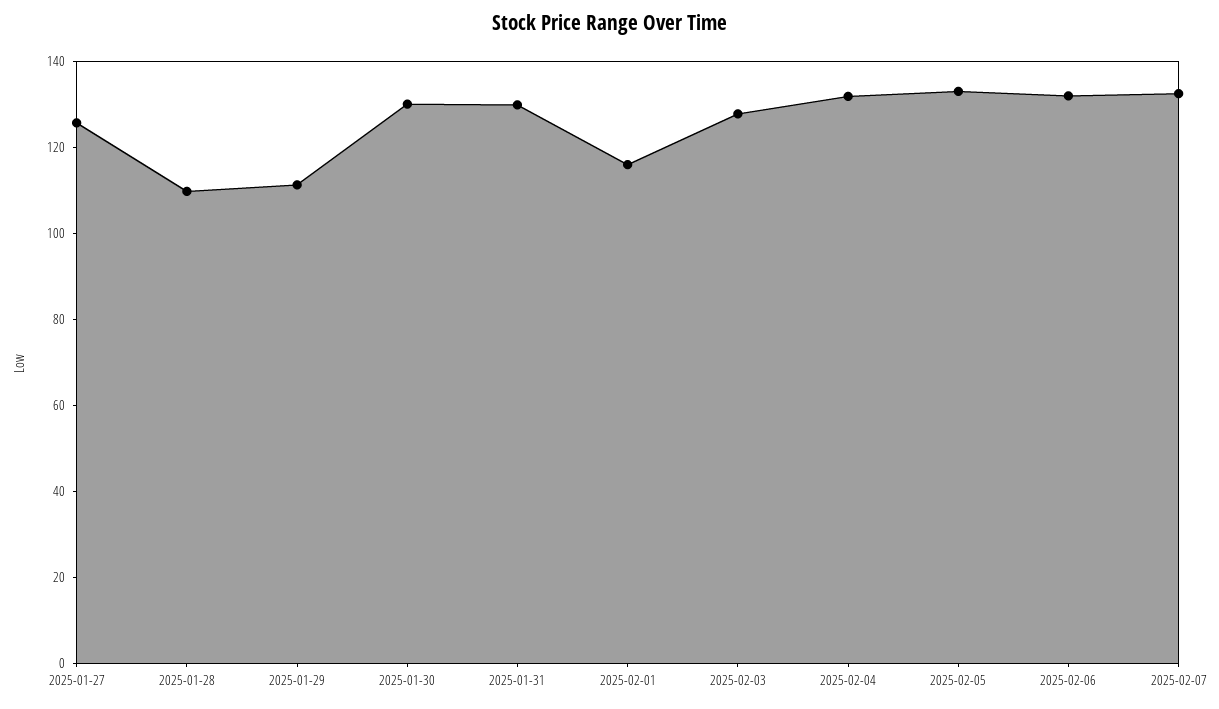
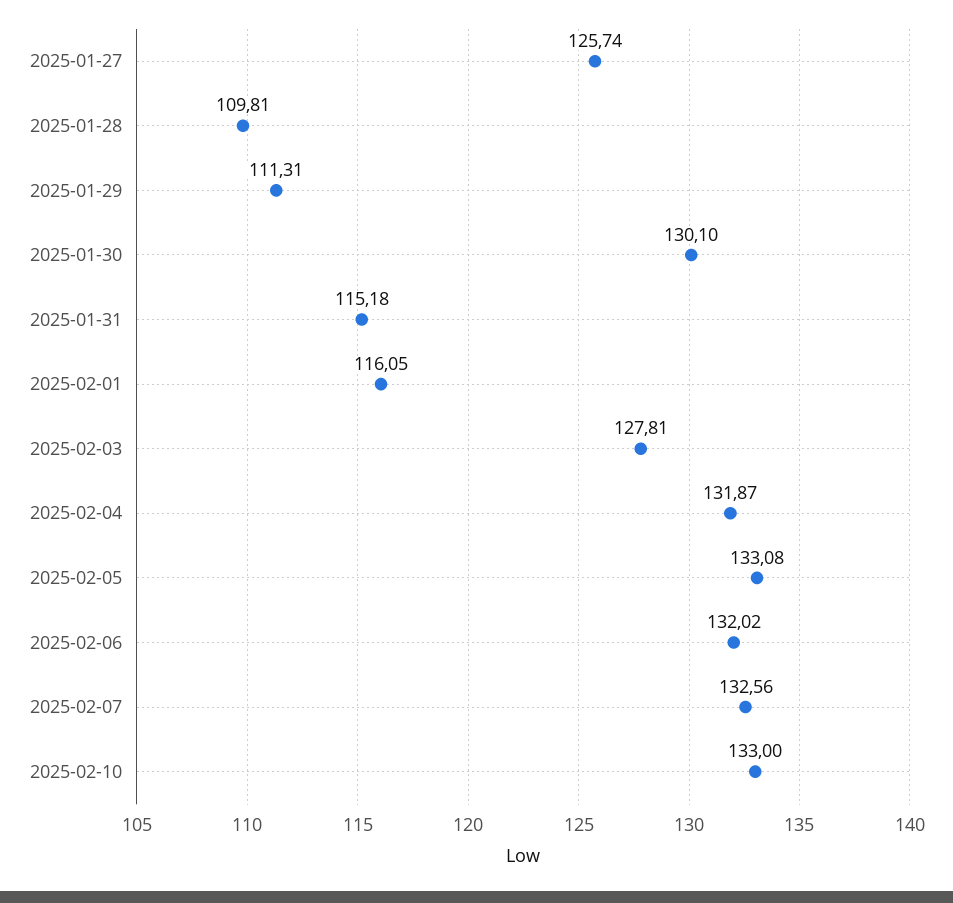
2025-01-31: 130 -> 115.18
2025-02-10: none -> 133

